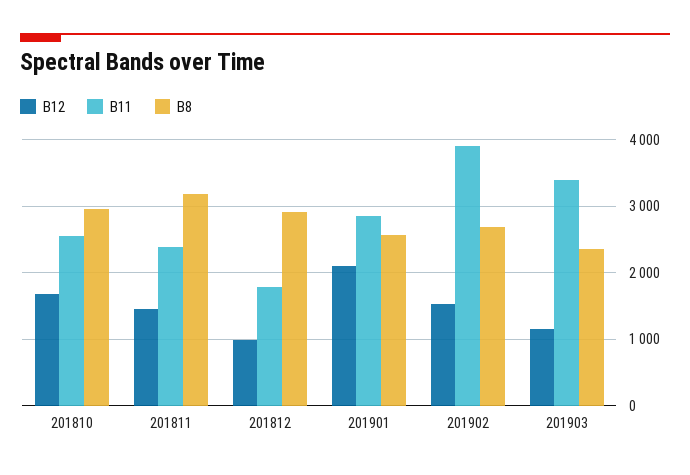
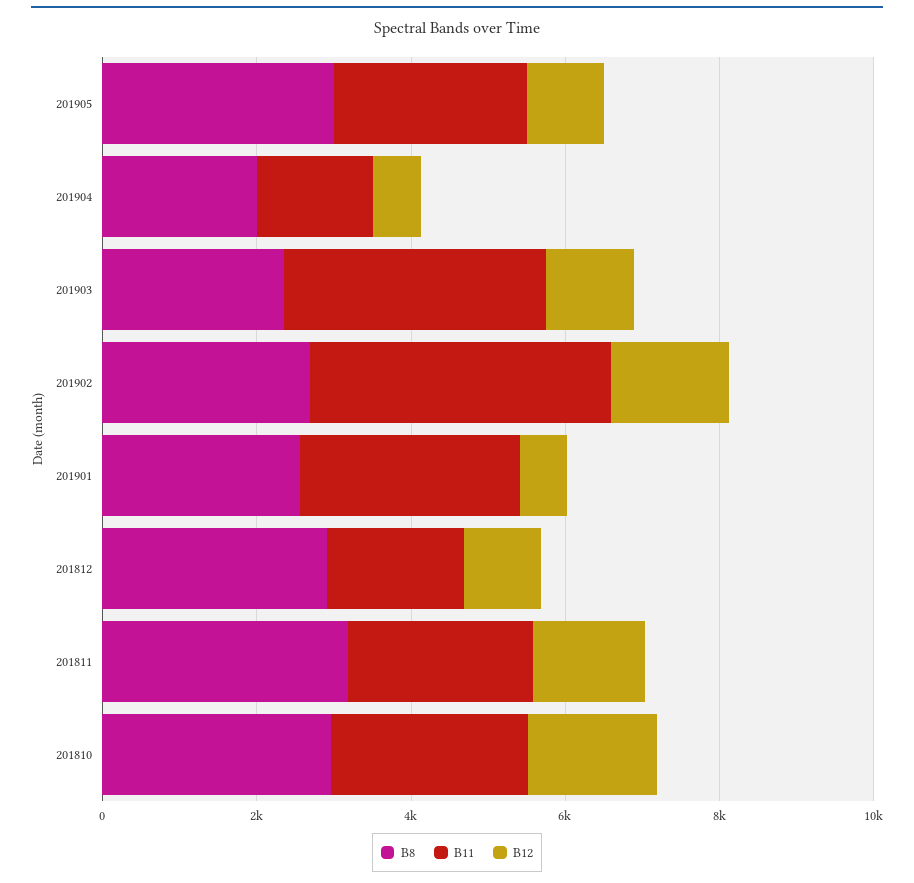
B12, 201901: 2100 -> 500
B8, 201905: none -> 3000
B11, 201905: none -> 2500
B12, 201905: none -> 1000
B8, 201904: none -> 2000
B11, 201904: none -> 1500
B12, 201904: none -> 500

